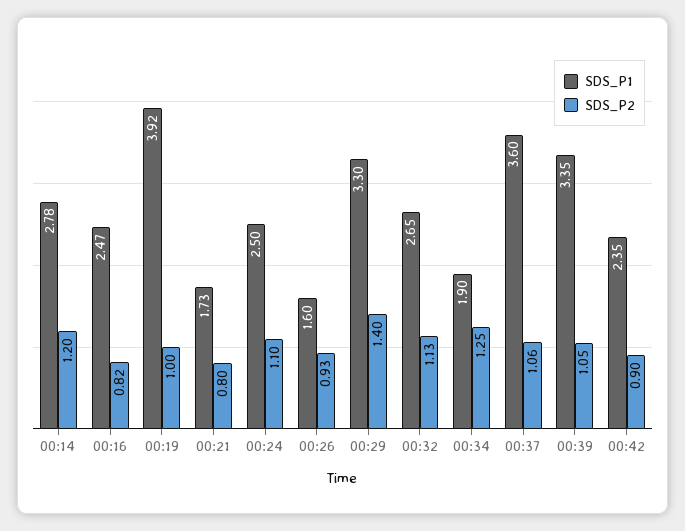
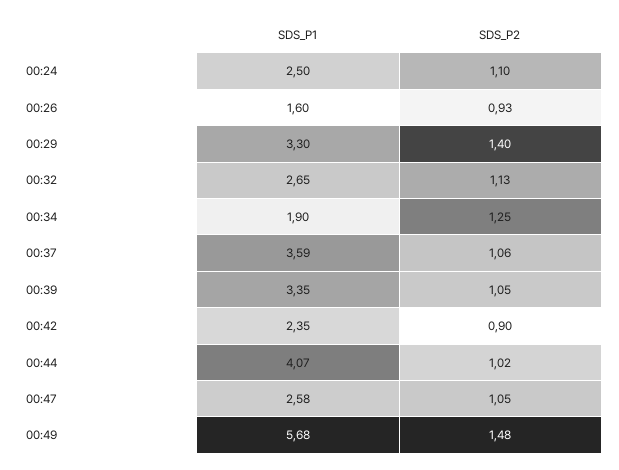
SDS_P1, 00:14: 2.78 -> none
SDS_P2, 00:14: 1.2 -> none
SDS_P1, 00:16: 2.47 -> none
SDS_P2, 00:16: 0.82 -> none
SDS_P1, 00:19: 3.92 -> none
SDS_P2, 00:19: 1 -> none
SDS_P1, 00:21: 1.73 -> none
SDS_P2, 00:21: 0.8 -> none
SDS_P1, 00:37: 3.6 -> 3.59
SDS_P1, 00:44: none -> 4.07
SDS_P2, 00:44: none -> 1.02
SDS_P1, 00:47: none -> 2.58
SDS_P2, 00:47: none -> 1.05
SDS_P1, 00:49: none -> 5.68
SDS_P2, 00:49: none -> 1.48

